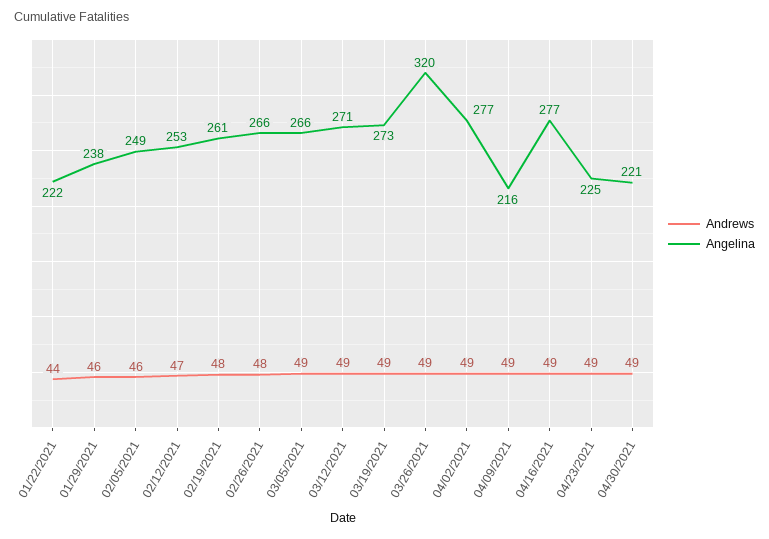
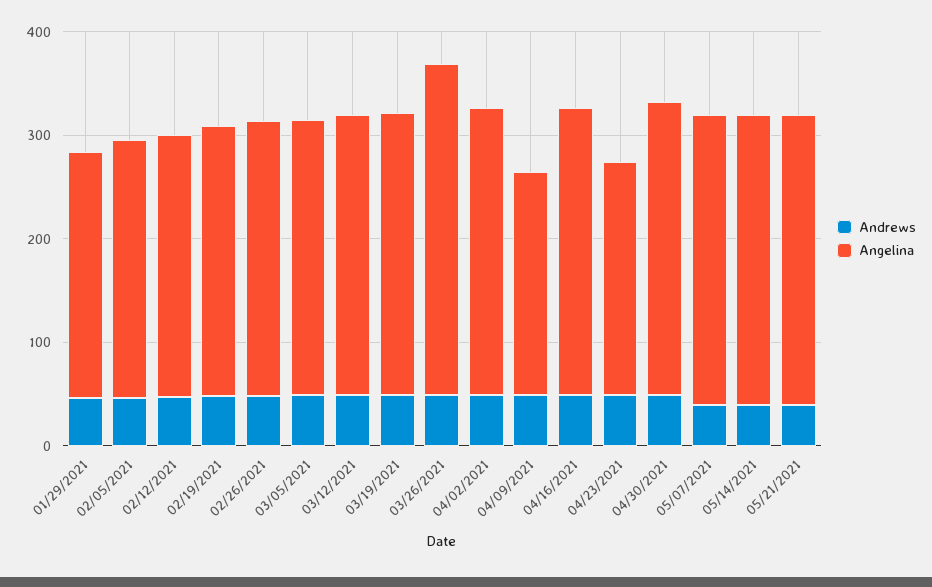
Andrews, 01/22/2021: 44 -> none
Angelina, 01/22/2021: 222 -> none
Angelina, 04/30/2021: 221 -> 280
Andrews, 05/07/2021: none -> 40
Angelina, 05/07/2021: none -> 280
Andrews, 05/14/2021: none -> 40
Angelina, 05/14/2021: none -> 280
Andrews, 05/21/2021: none -> 40
Angelina, 05/21/2021: none -> 280

